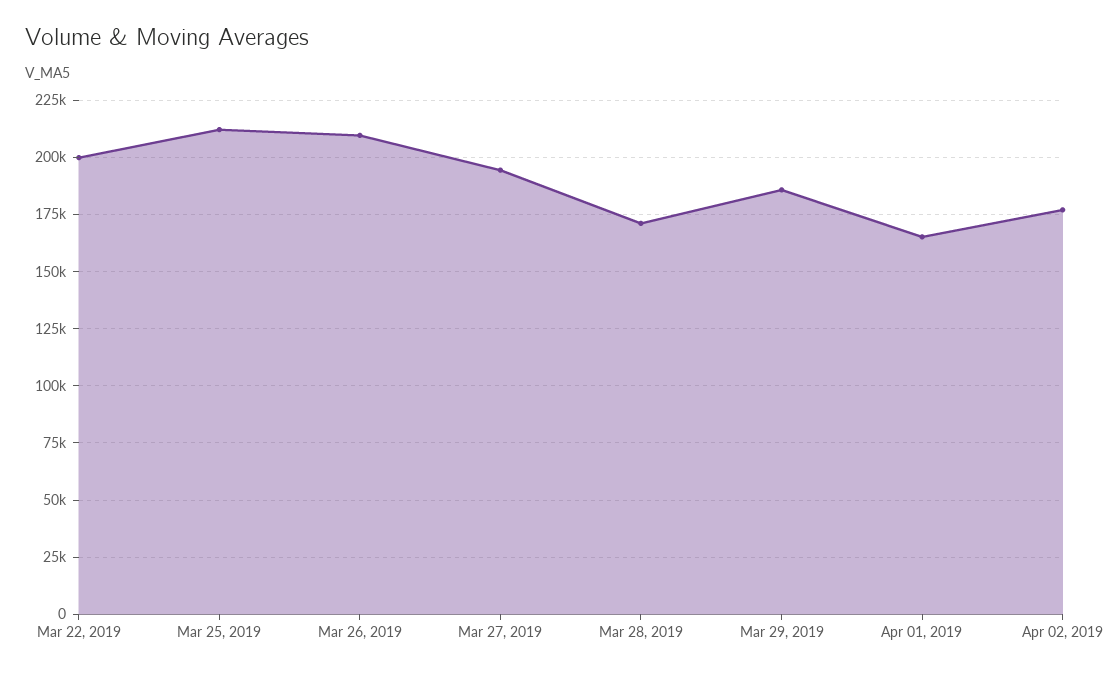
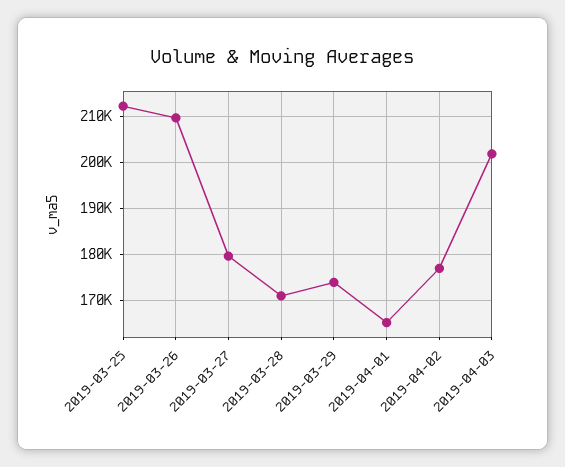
Mar 22, 2019: 200000 -> none
Mar 27, 2019: 195000 -> 180000
Mar 29, 2019: 185000 -> 174000
2019-04-03: none -> 202000

